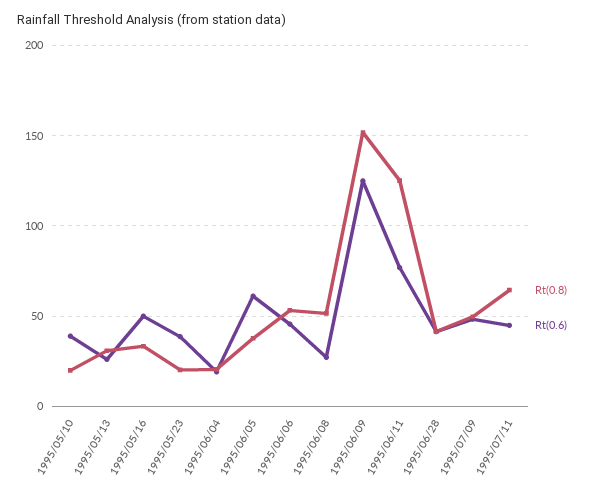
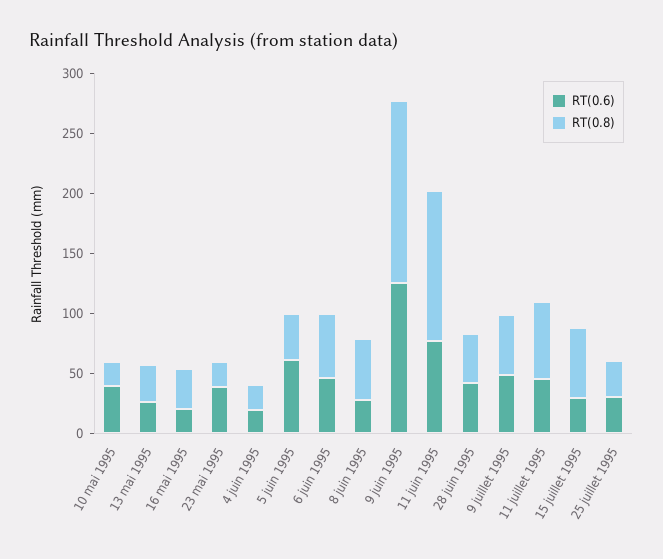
Rt(0.6), 1995/05/16: 50 -> 20
Rt(0.6), 15 juillet 1995: none -> 30
Rt(0.8), 15 juillet 1995: none -> 60
Rt(0.6), 25 juillet 1995: none -> 30
Rt(0.8), 25 juillet 1995: none -> 30

